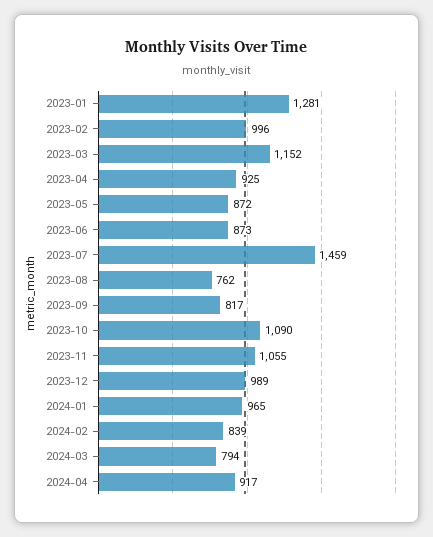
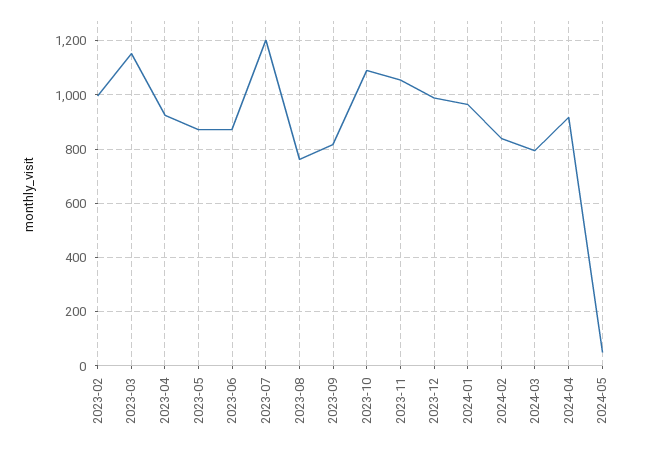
2023-01: 1281 -> none
2023-07: 1459 -> 1200
2024-05: none -> 50

